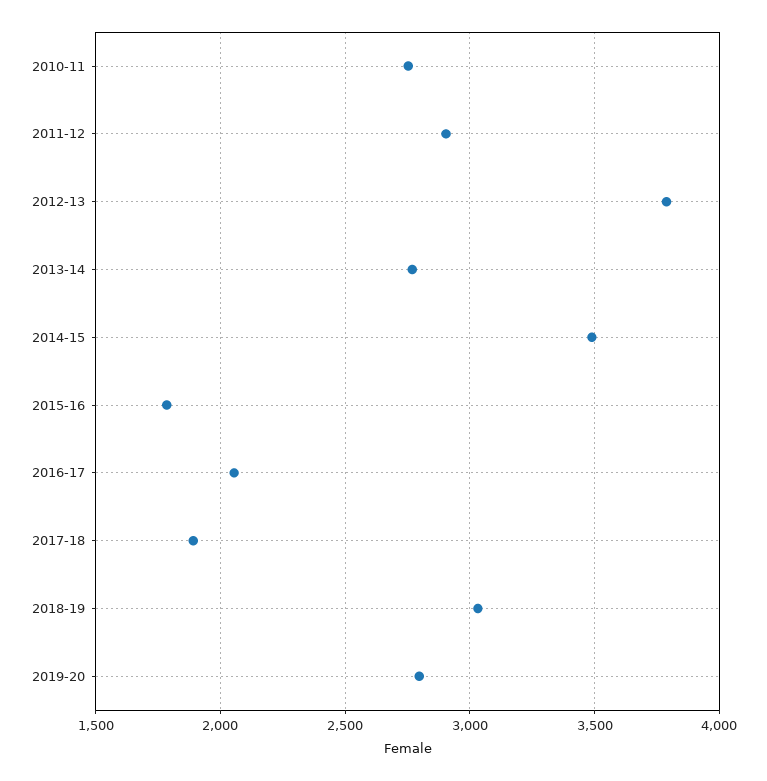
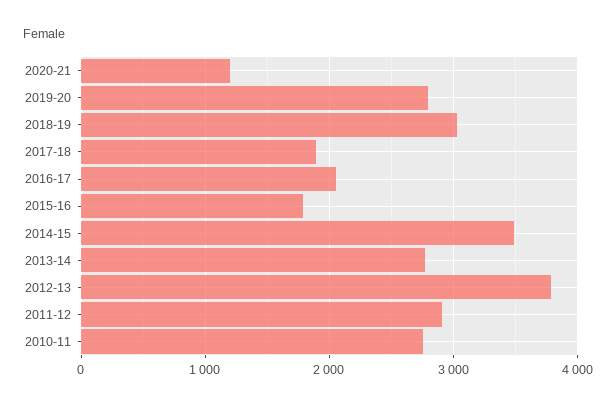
2020-21: none -> 1200

